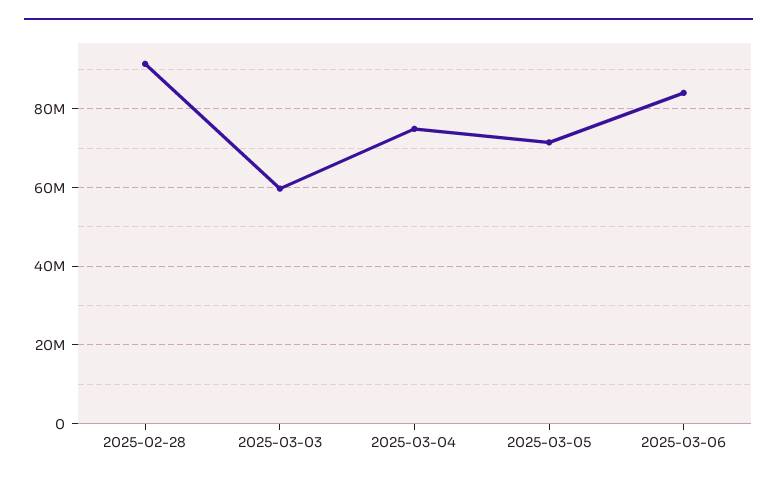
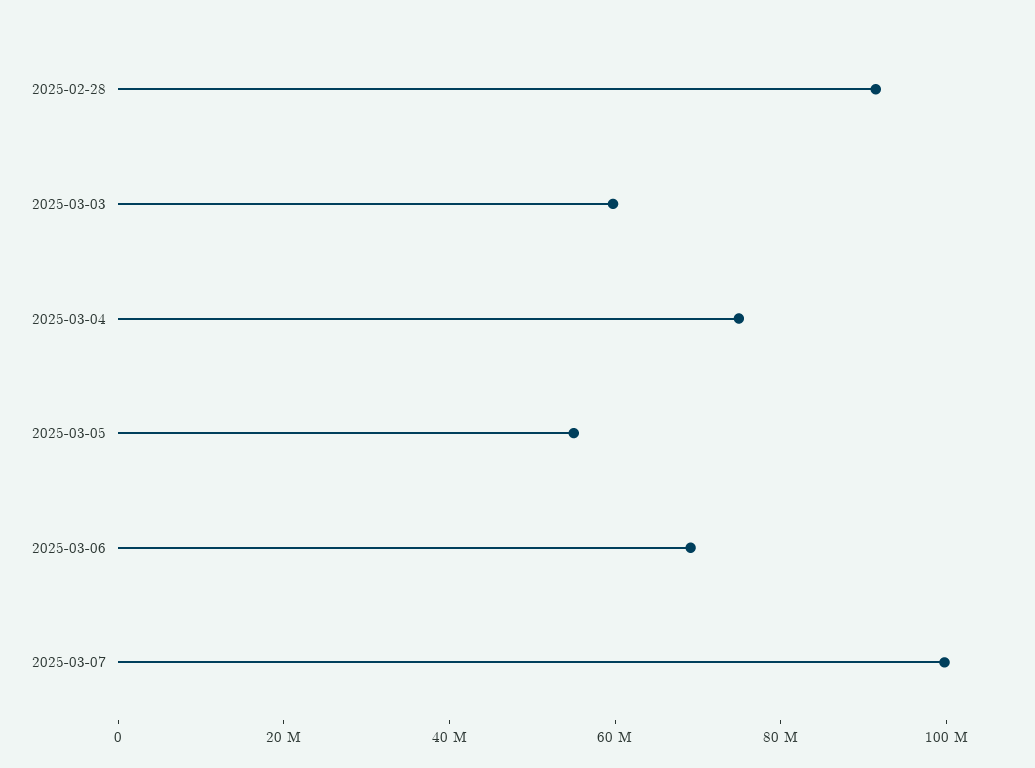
2025-03-05: 72000000 -> 55000000
2025-03-06: 84000000 -> 70000000
2025-03-07: none -> 100000000

